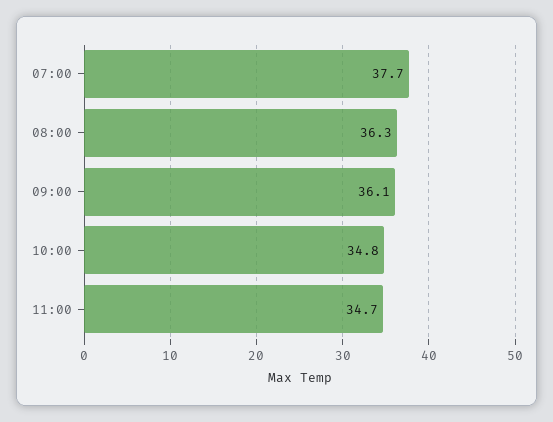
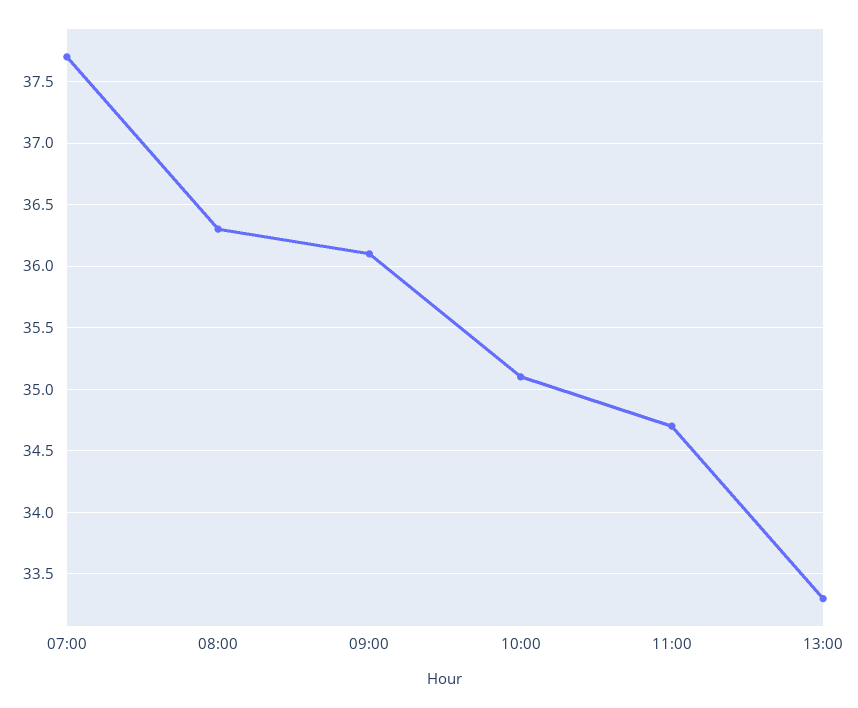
10:00: 34.8 -> 35.1
13:00: none -> 33.3

